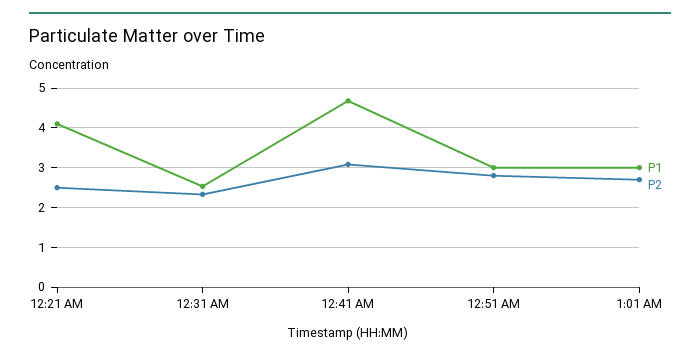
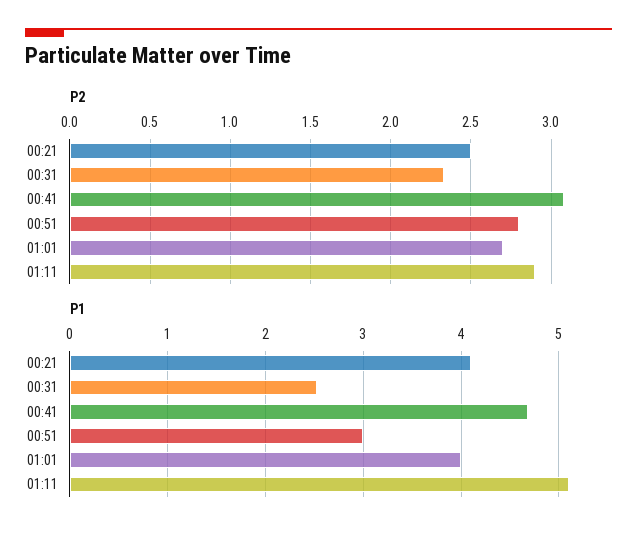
P1, 1:01 AM: 3 -> 4
P2, 01:11: none -> 2.9
P1, 01:11: none -> 5.1

